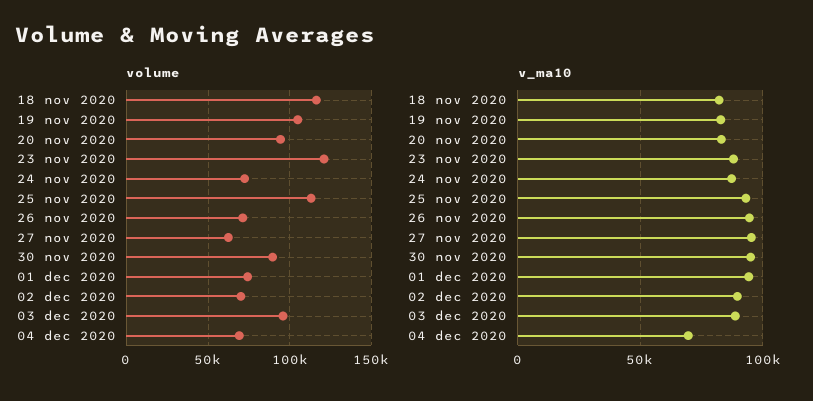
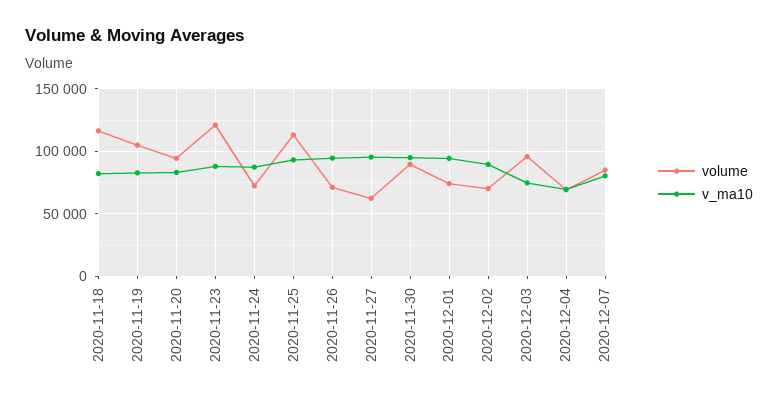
v_ma10, 03 dec 2020: 90000 -> 75000
volume, 2020-12-07: none -> 85000
v_ma10, 2020-12-07: none -> 80000

